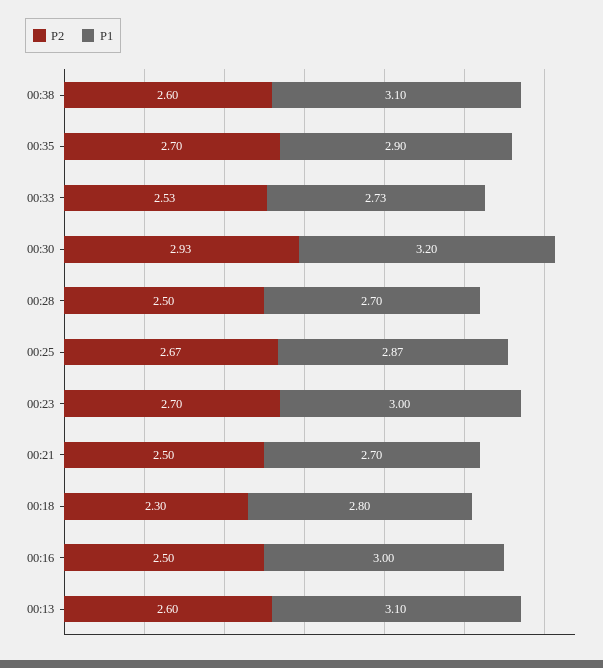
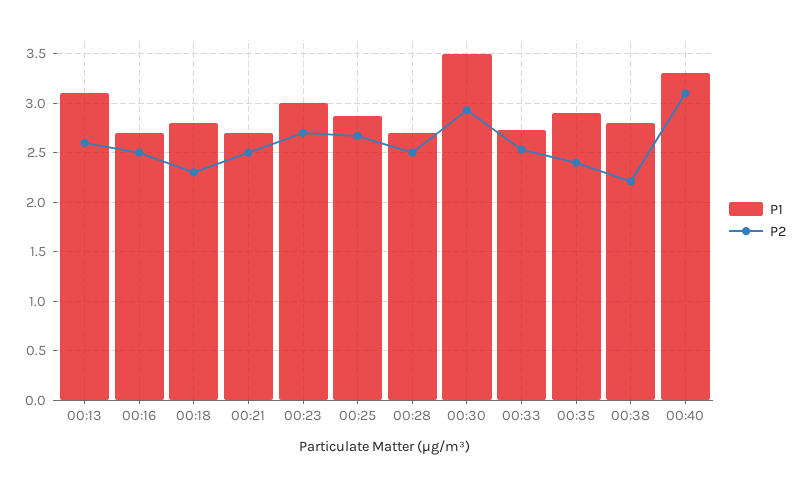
P2, 00:38: 2.6 -> 2.2
P1, 00:38: 3.1 -> 2.8
P2, 00:35: 2.7 -> 2.4
P1, 00:30: 3.2 -> 3.5
P1, 00:16: 3 -> 2.7
P1, 00:40: none -> 3.3
P2, 00:40: none -> 3.1

